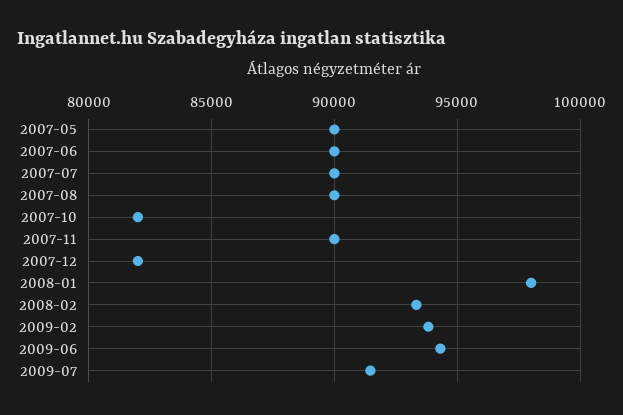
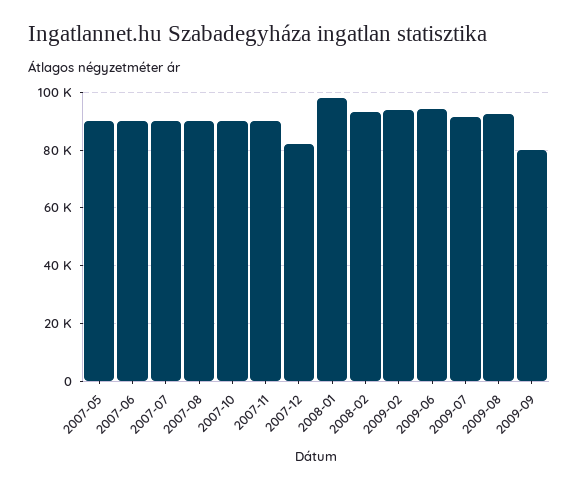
2007-10: 82000 -> 90000
2009-08: none -> 92500
2009-09: none -> 80000

